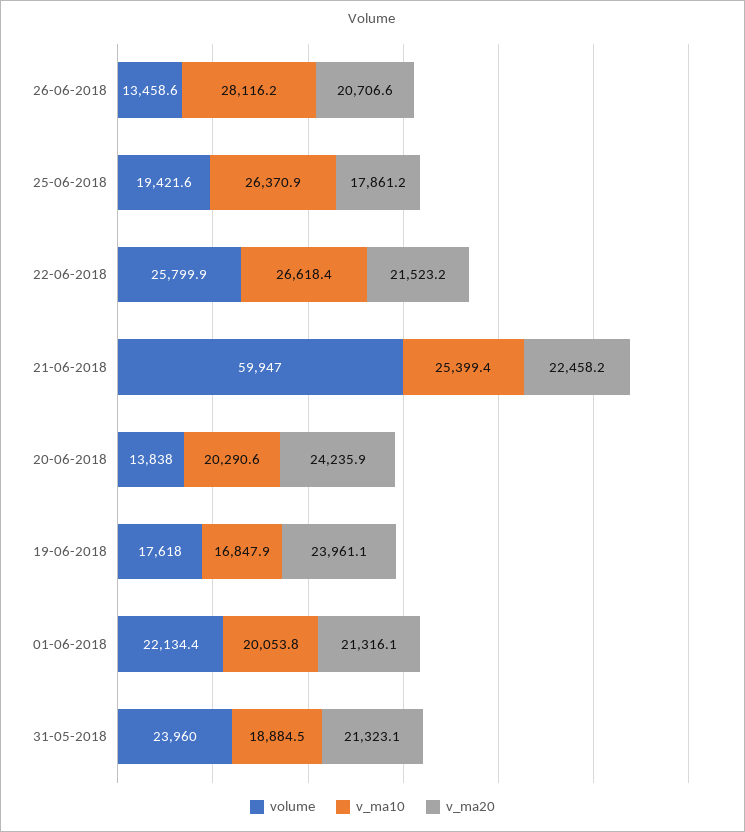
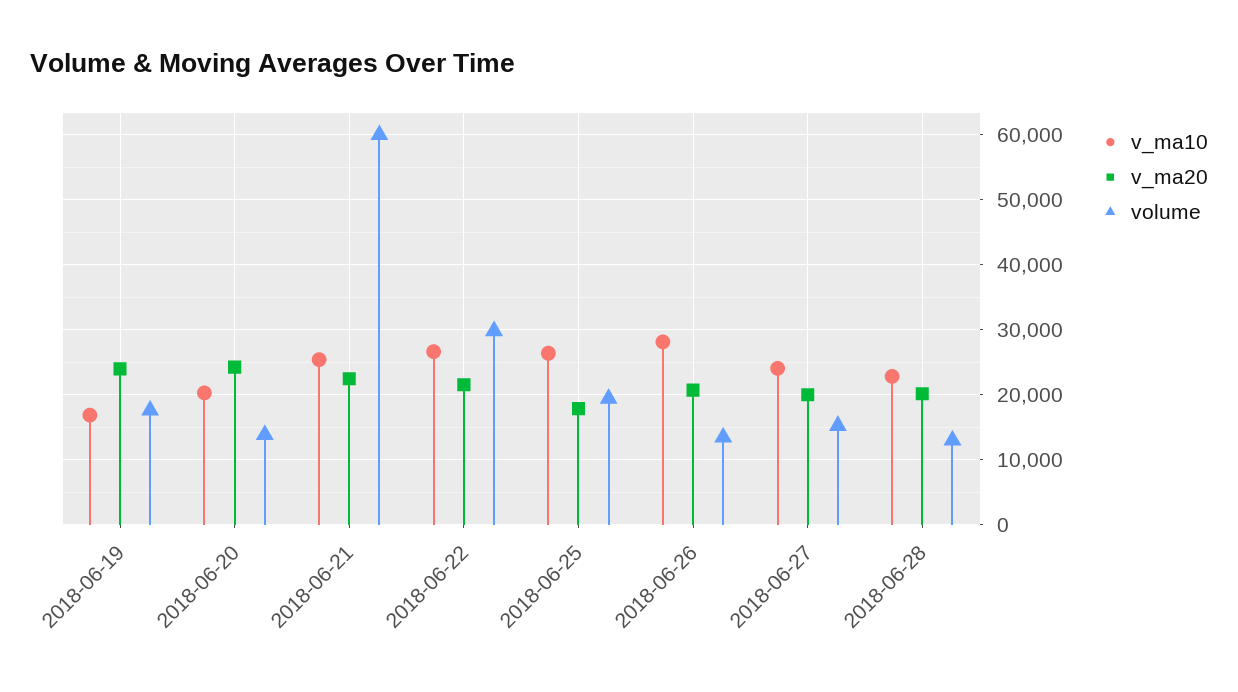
volume, 22-06-2018: 25799.9 -> 30000
volume, 01-06-2018: 22134.4 -> none
v_ma10, 01-06-2018: 20053.8 -> none
v_ma20, 01-06-2018: 21316.1 -> none
volume, 31-05-2018: 23960 -> none
v_ma10, 31-05-2018: 18884.5 -> none
v_ma20, 31-05-2018: 21323.1 -> none
v_ma10, 2018-06-27: none -> 24000
v_ma20, 2018-06-27: none -> 20000
volume, 2018-06-27: none -> 15000
v_ma10, 2018-06-28: none -> 23000
v_ma20, 2018-06-28: none -> 20000
volume, 2018-06-28: none -> 13000

